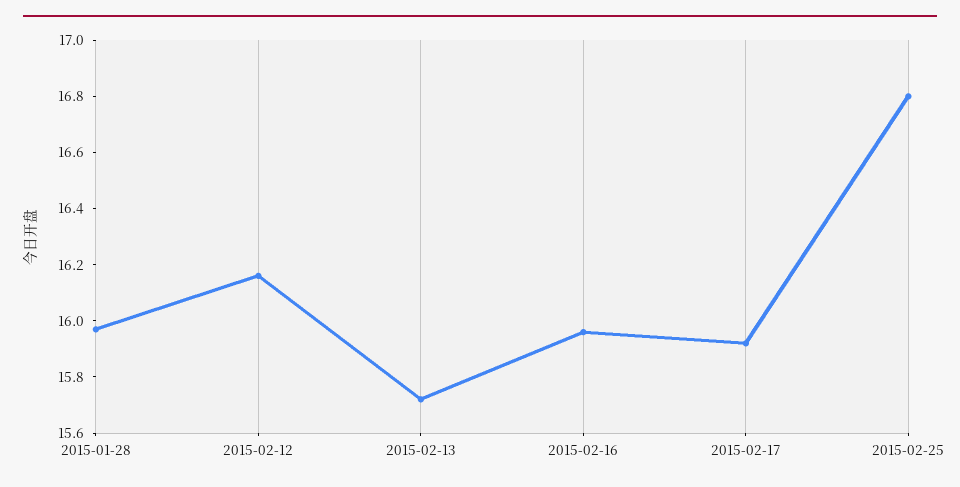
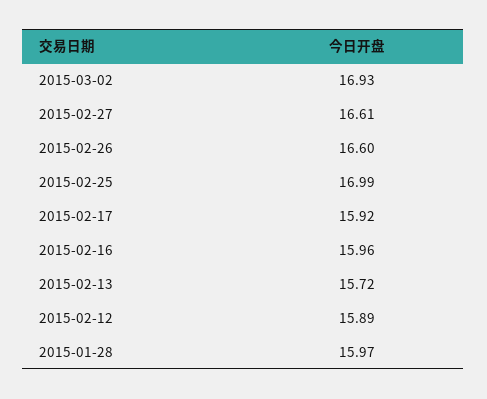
2015-02-12: 16.15 -> 15.89
2015-02-25: 16.8 -> 16.99
2015-03-02: none -> 16.93
2015-02-27: none -> 16.61
2015-02-26: none -> 16.6

